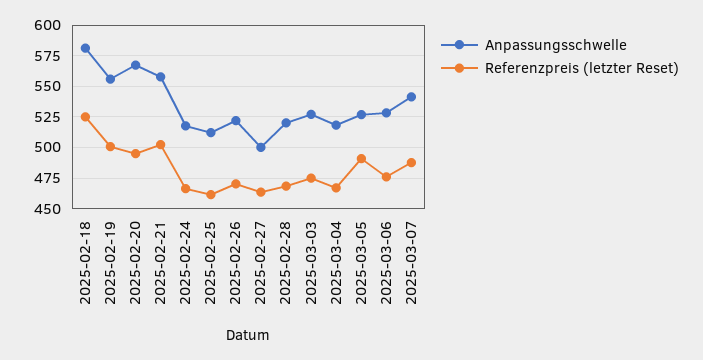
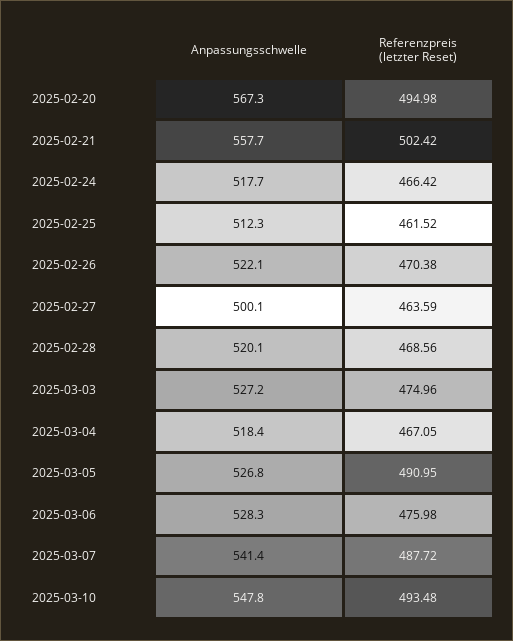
Anpassungsschwelle, 2025-02-18: 580 -> none
Referenzpreis (letzter Reset), 2025-02-18: 525 -> none
Anpassungsschwelle, 2025-02-19: 555 -> none
Referenzpreis (letzter Reset), 2025-02-19: 500 -> none
Anpassungsschwelle, 2025-03-10: none -> 547.8
Referenzpreis (letzter Reset), 2025-03-10: none -> 493.48

